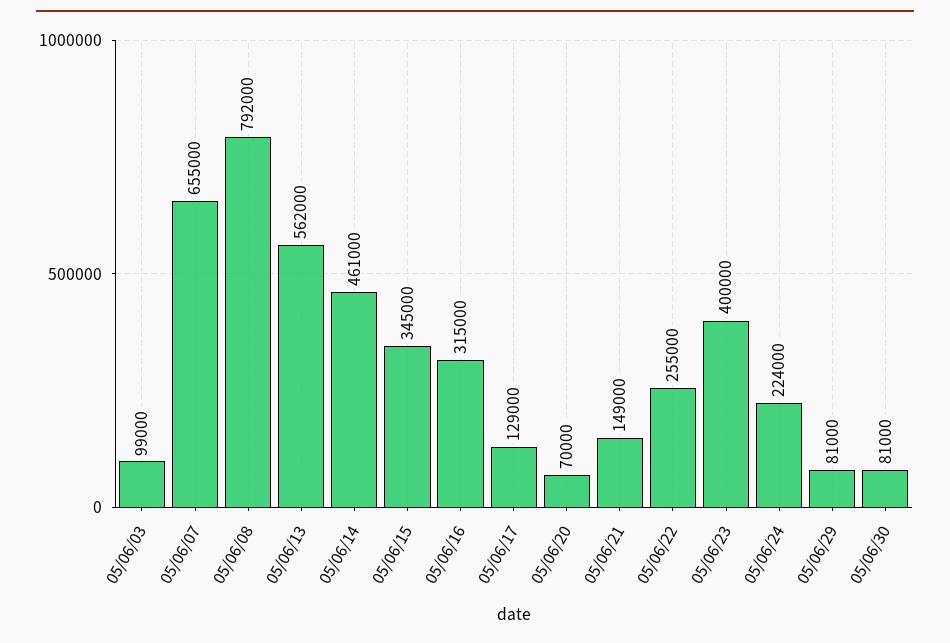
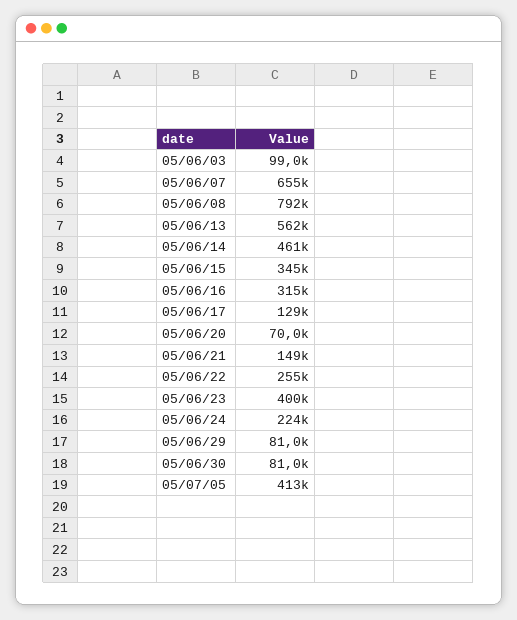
05/07/05: none -> 413000

